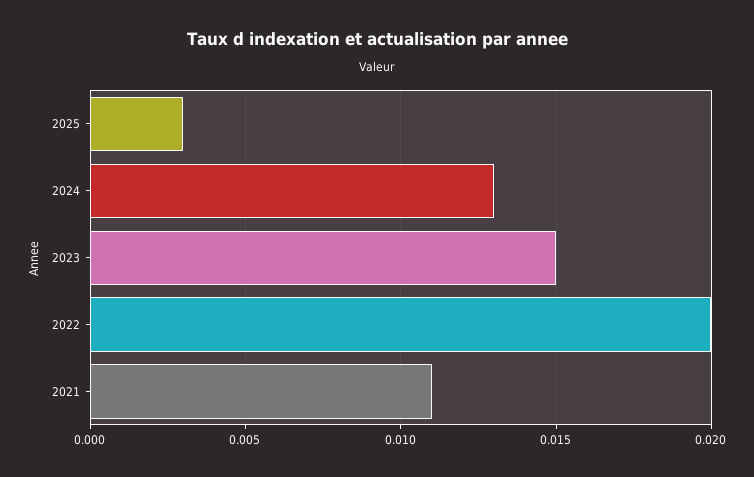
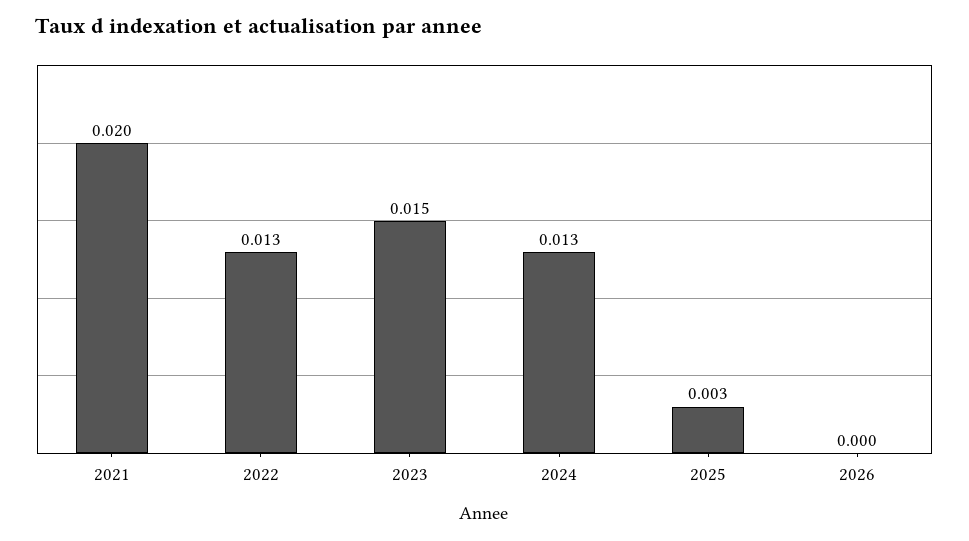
2022: 0.02 -> 0.013
2021: 0.011 -> 0.02
2026: none -> 0

